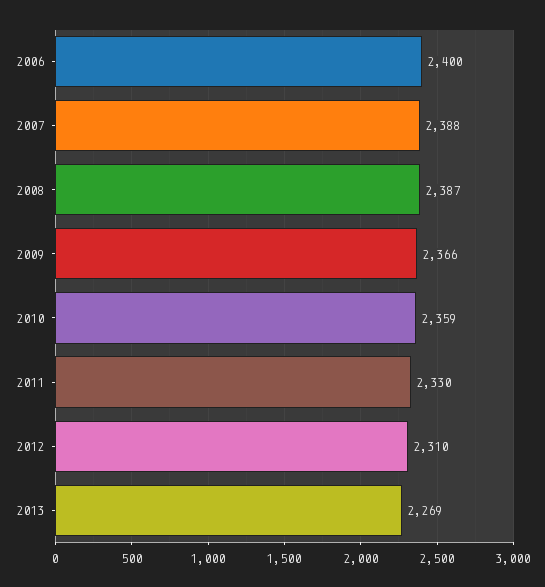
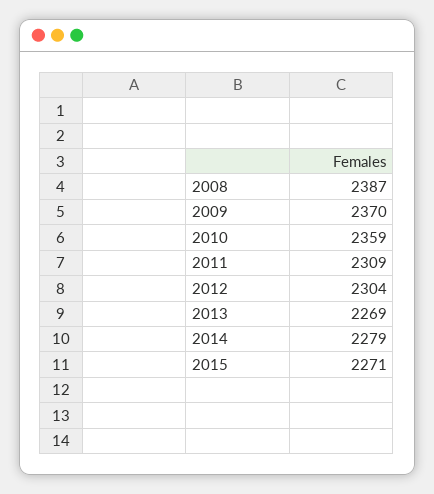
2006: 2400 -> none
2007: 2388 -> none
2009: 2366 -> 2370
2011: 2330 -> 2309
2012: 2310 -> 2304
2014: none -> 2279
2015: none -> 2271

